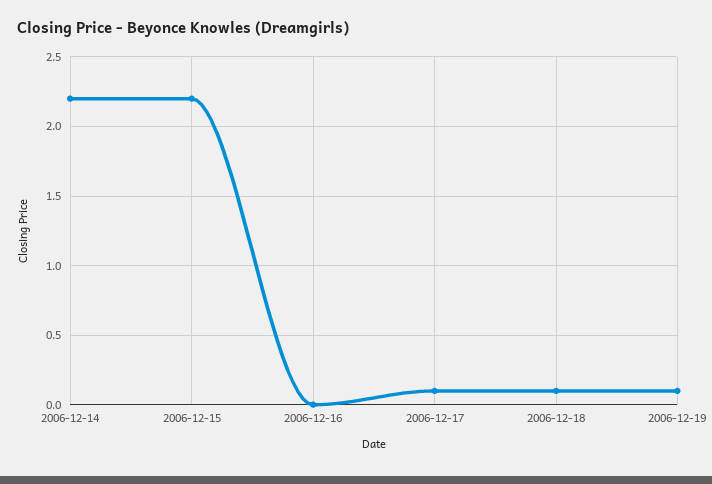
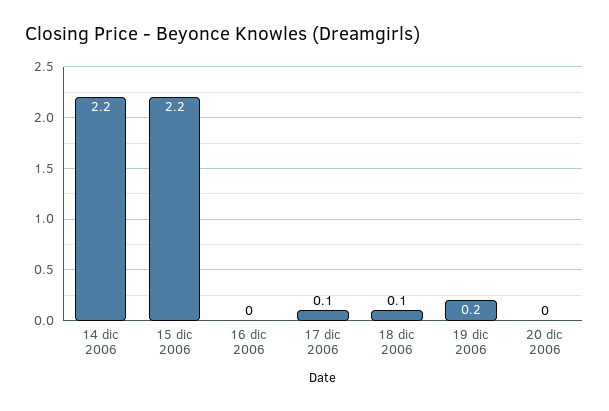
2006-12-19: 0.1 -> 0.2
20 dic 2006: none -> 0

